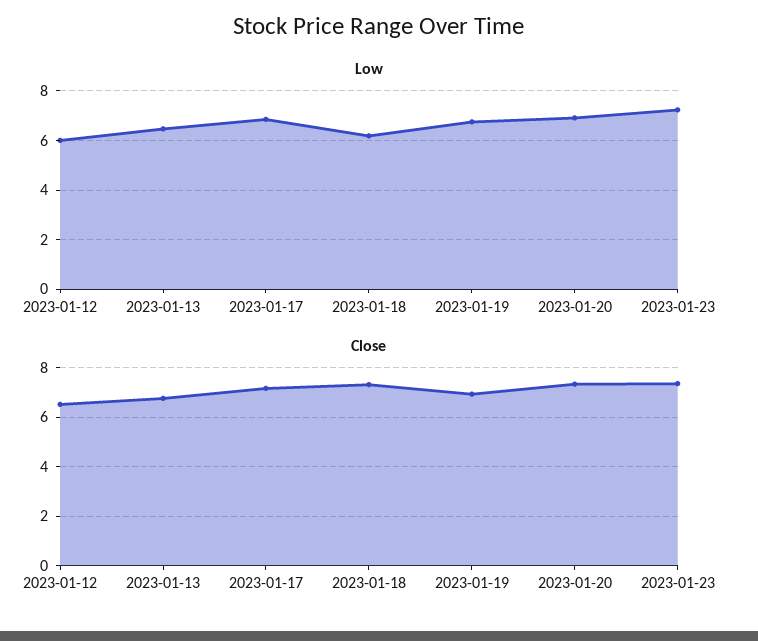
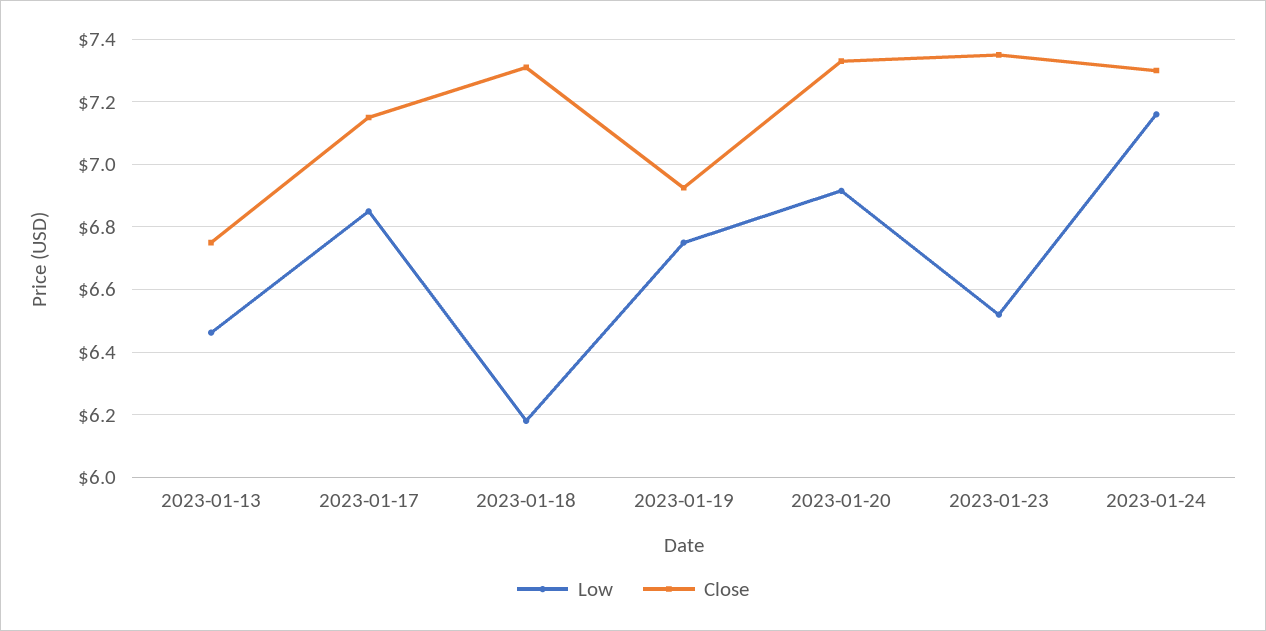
Low, 2023-01-12: 6 -> none
Low, 2023-01-23: 7.25 -> 6.52
Close, 2023-01-12: 6.5 -> none
Low, 2023-01-24: none -> 7.16
Close, 2023-01-24: none -> 7.3

